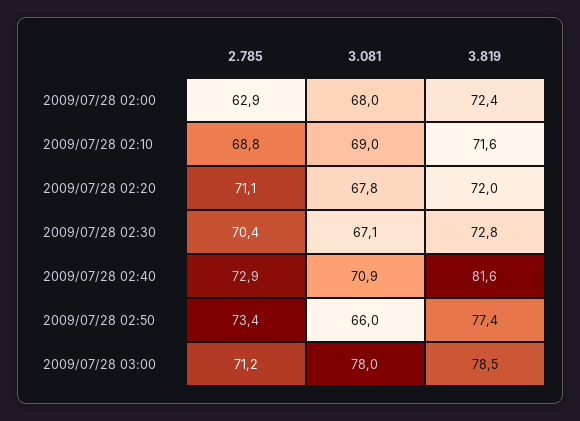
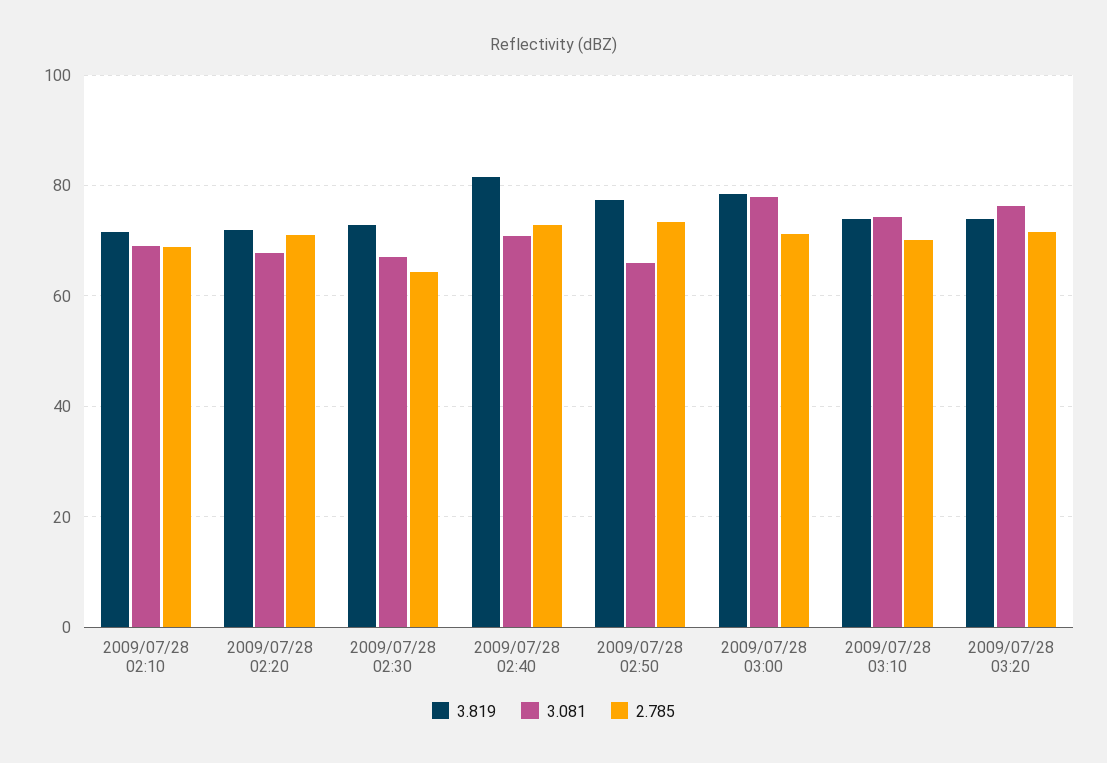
2.785, 2009/07/28 02:00: 62.9 -> none
3.081, 2009/07/28 02:00: 68 -> none
3.819, 2009/07/28 02:00: 72.4 -> none
2.785, 2009/07/28 02:30: 70.4 -> 64
3.819, 2009/07/28 03:10: none -> 74
3.081, 2009/07/28 03:10: none -> 74
2.785, 2009/07/28 03:10: none -> 70
3.819, 2009/07/28 03:20: none -> 74
3.081, 2009/07/28 03:20: none -> 76
2.785, 2009/07/28 03:20: none -> 72

